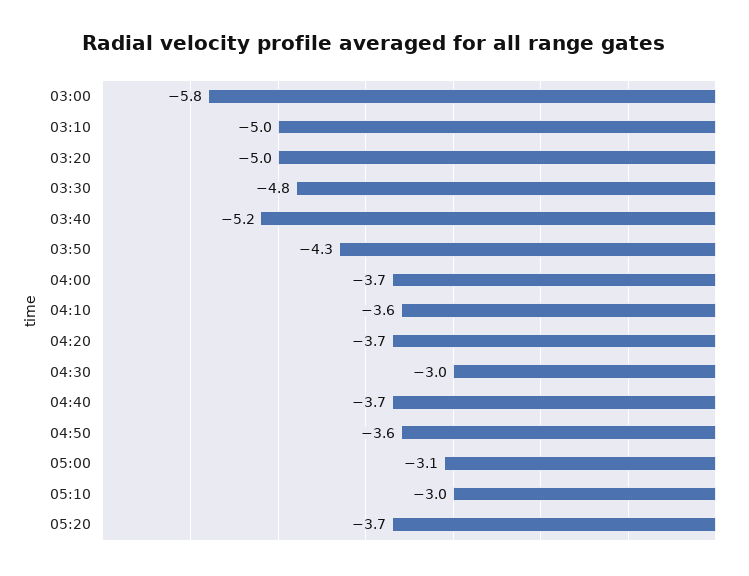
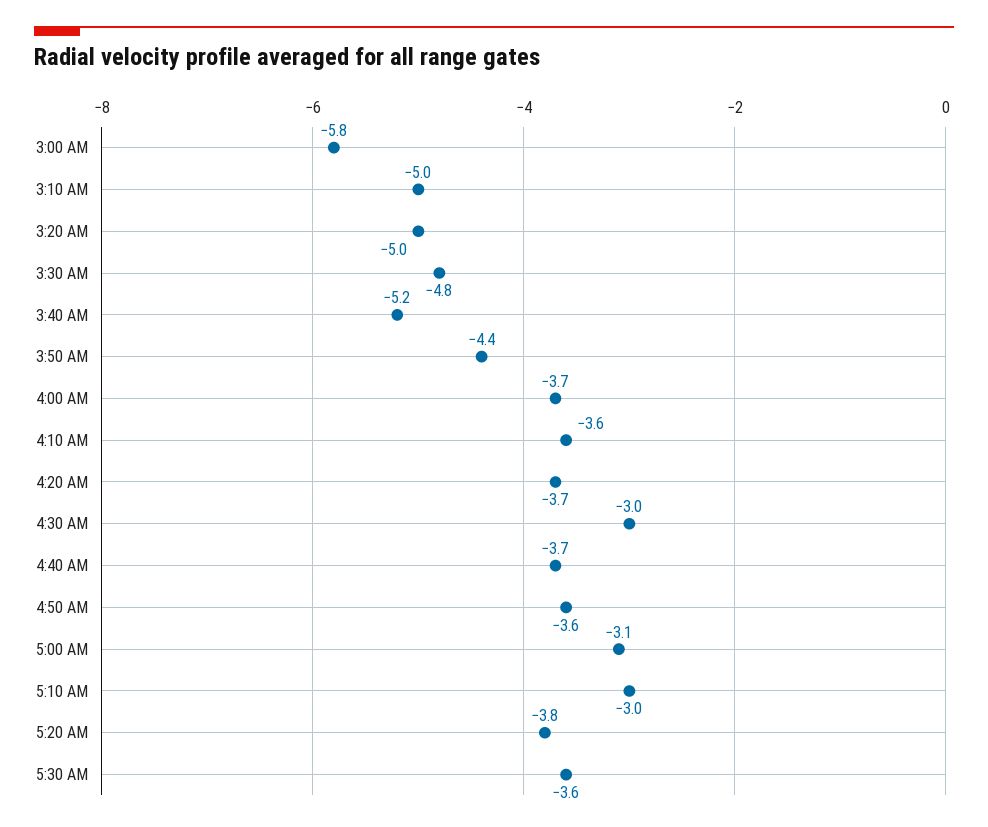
03:50: -4.3 -> -4.4
05:20: -3.7 -> -3.8
5:30 AM: none -> -3.6

